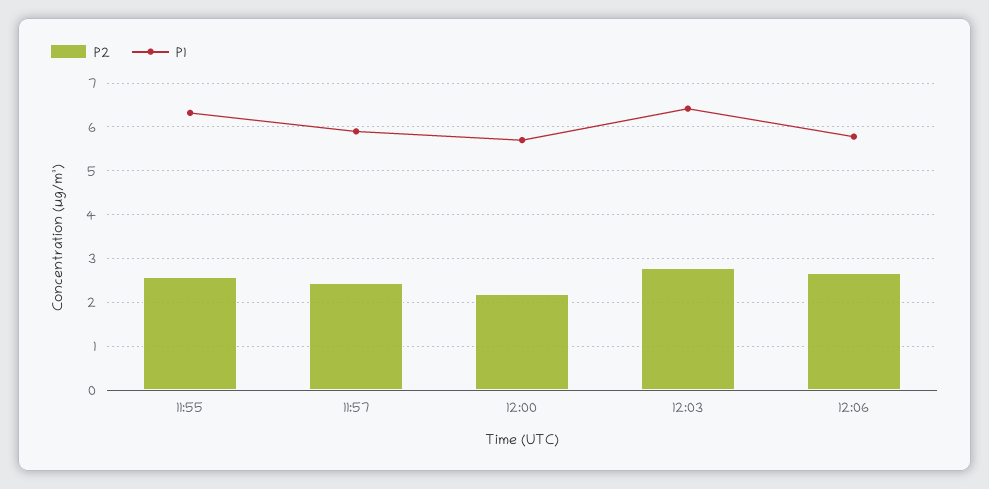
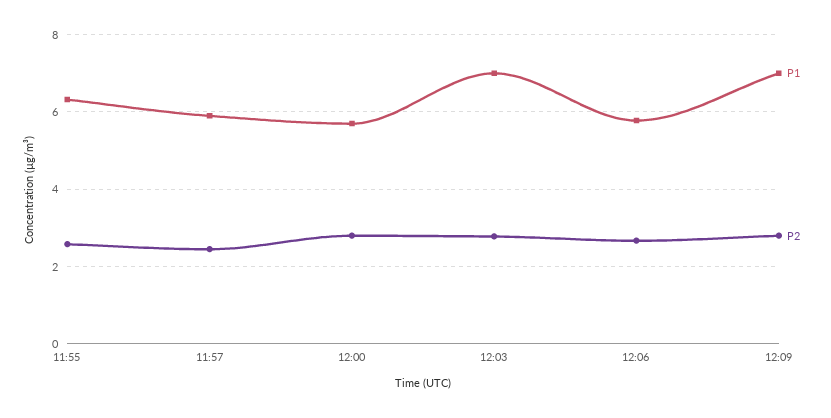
P2, 12:00: 2.2 -> 2.8
P1, 12:03: 6.4 -> 7
P1, 12:09: none -> 7
P2, 12:09: none -> 2.8

